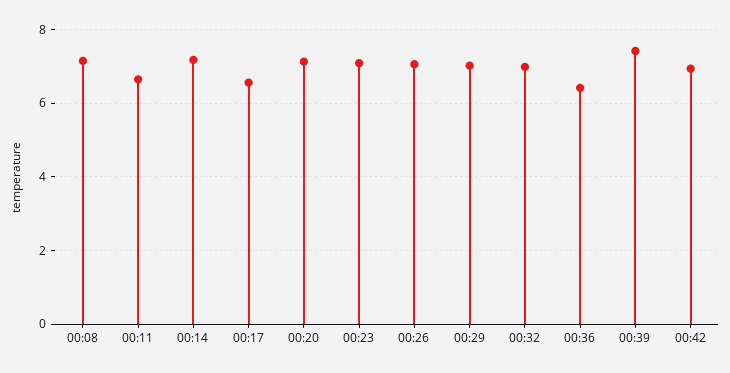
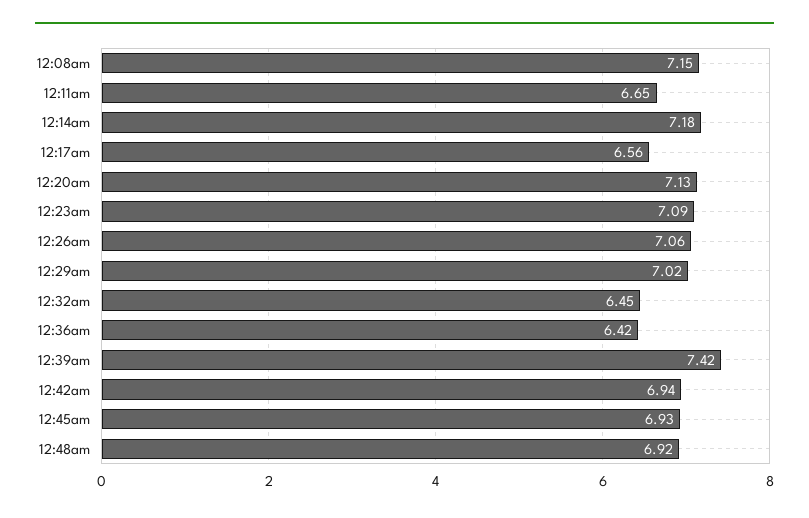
00:32: 7 -> 6.45
12:45am: none -> 6.93
12:48am: none -> 6.92

